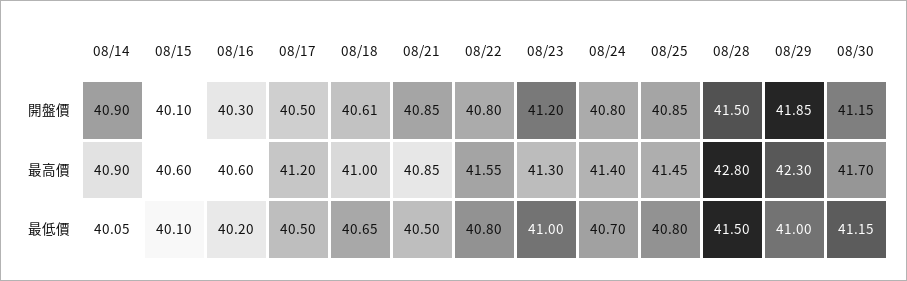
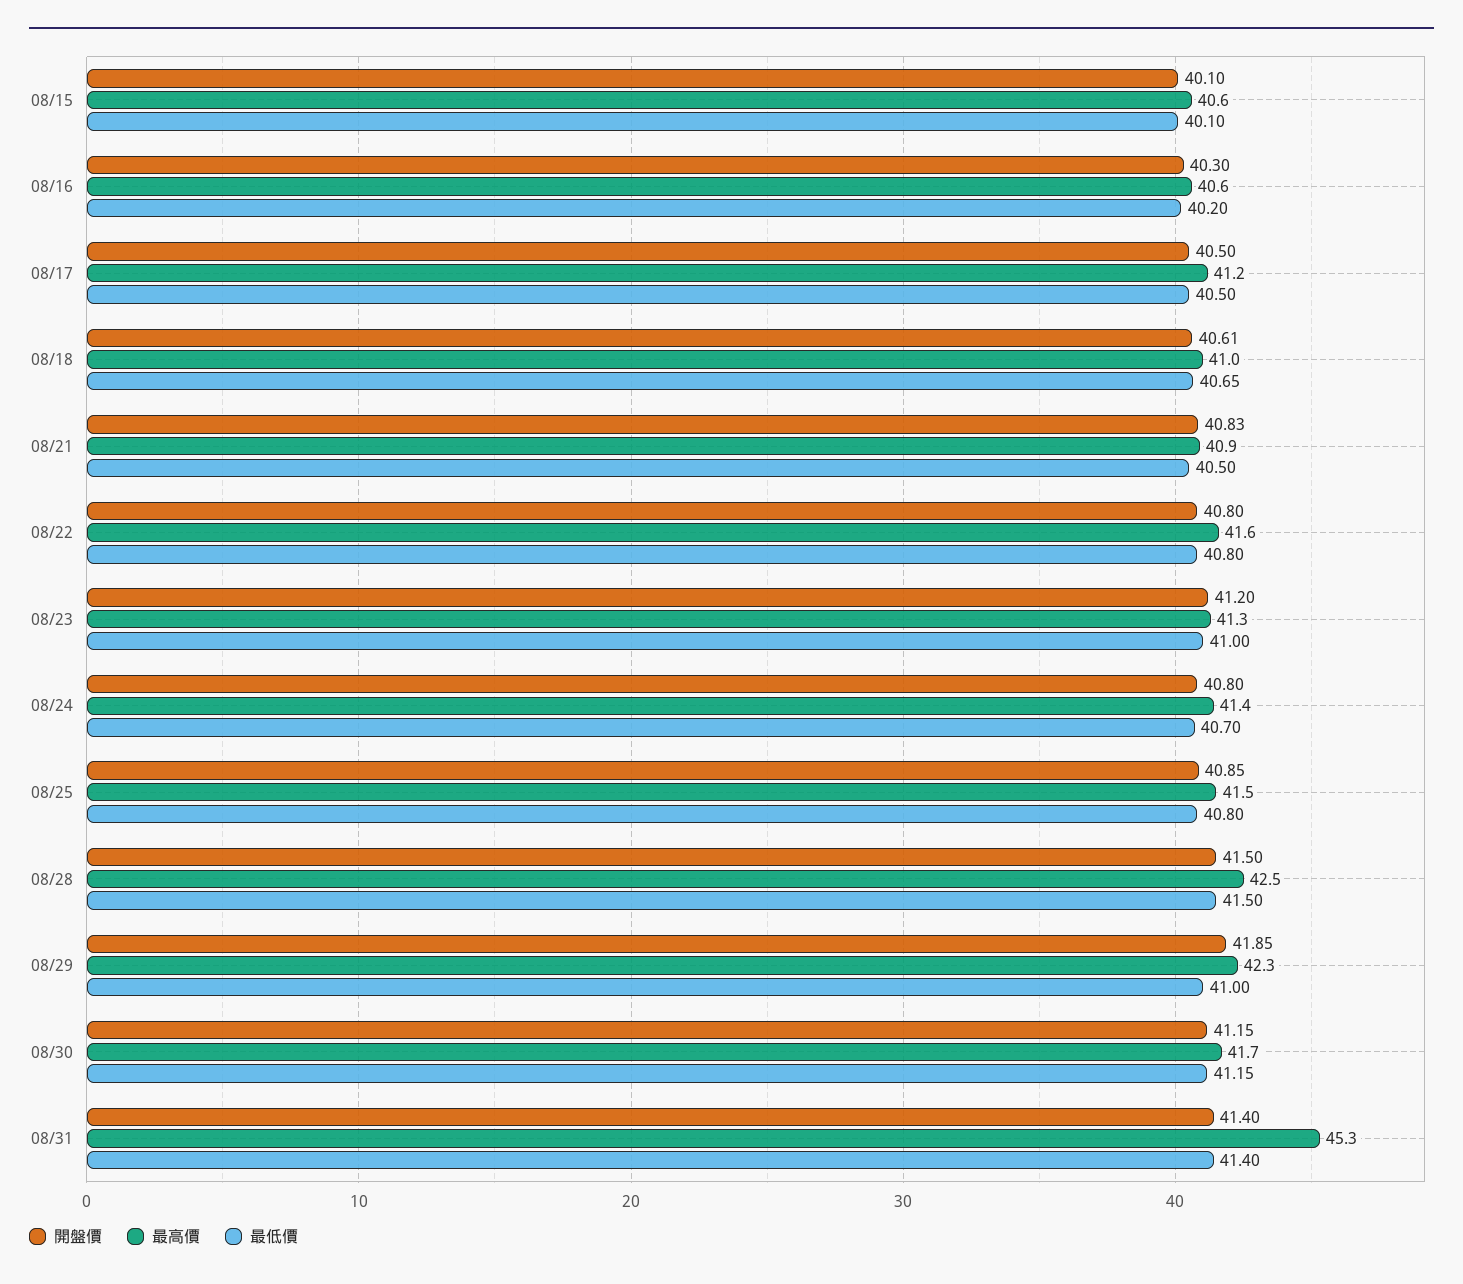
開盤價, 08/14: 40.9 -> none
開盤價, 08/21: 40.85 -> 40.83
最高價, 08/14: 40.9 -> none
最高價, 08/28: 42.8 -> 42.5
最低價, 08/14: 40.05 -> none
開盤價, 08/31: none -> 41.4
最高價, 08/31: none -> 45.3
最低價, 08/31: none -> 41.4

